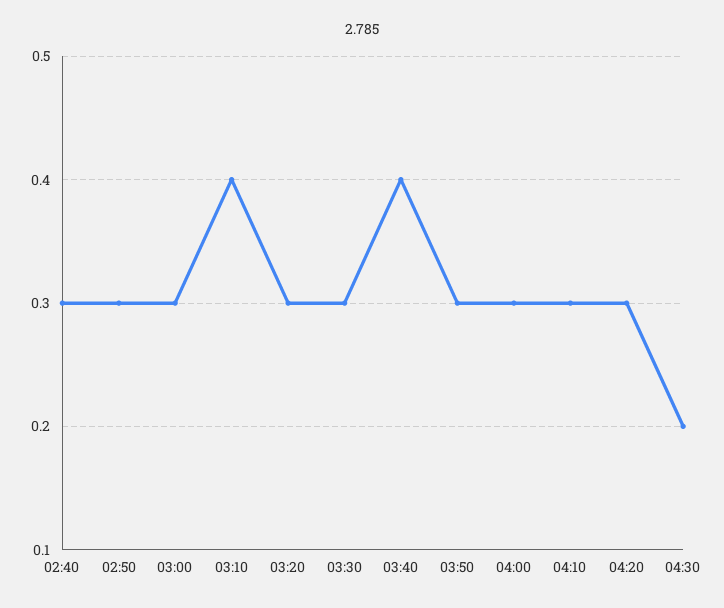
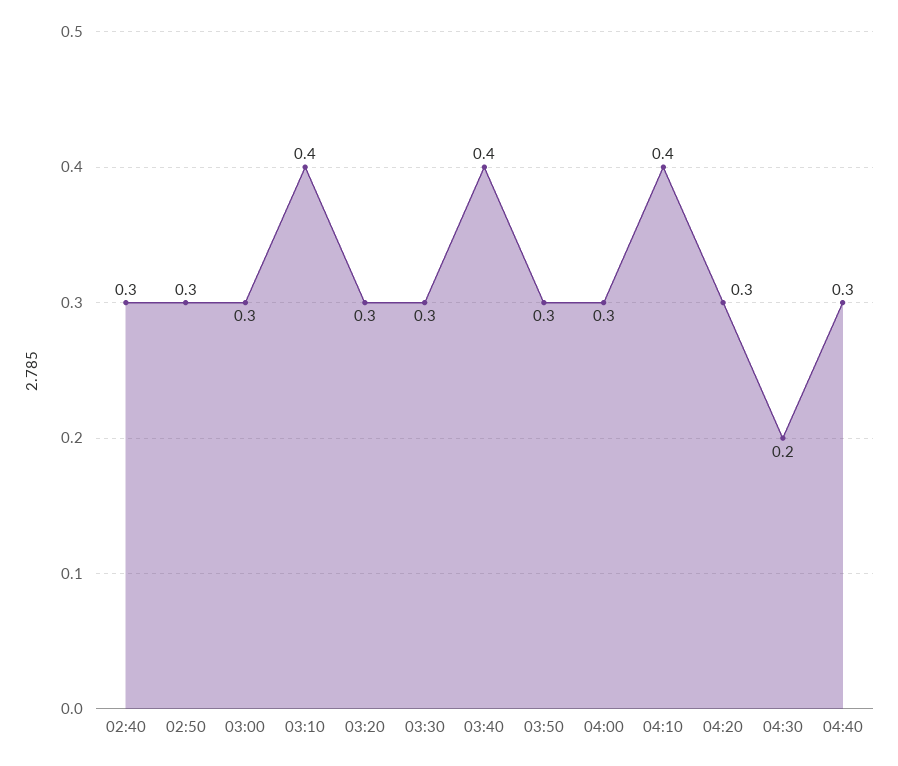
04:10: 0.3 -> 0.4
04:40: none -> 0.3

